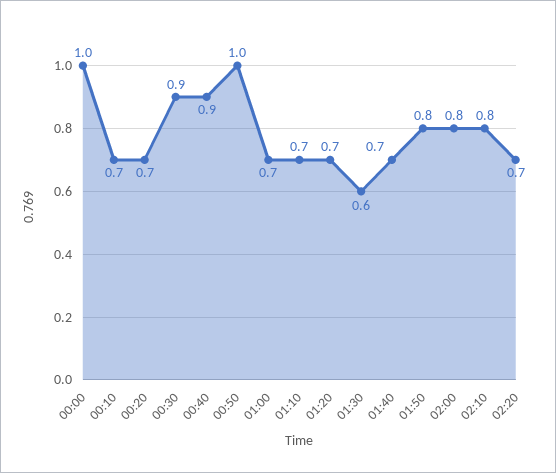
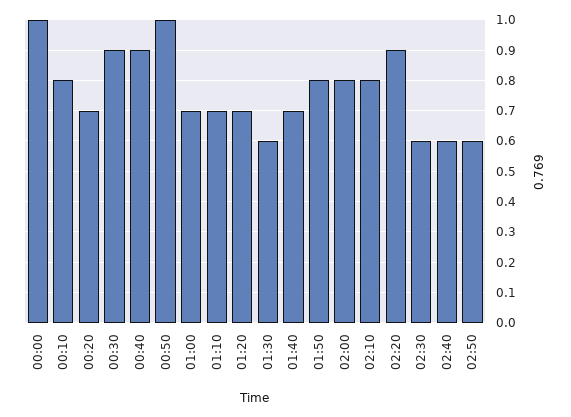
00:10: 0.7 -> 0.8
02:20: 0.7 -> 0.9
02:30: none -> 0.6
02:40: none -> 0.6
02:50: none -> 0.6

